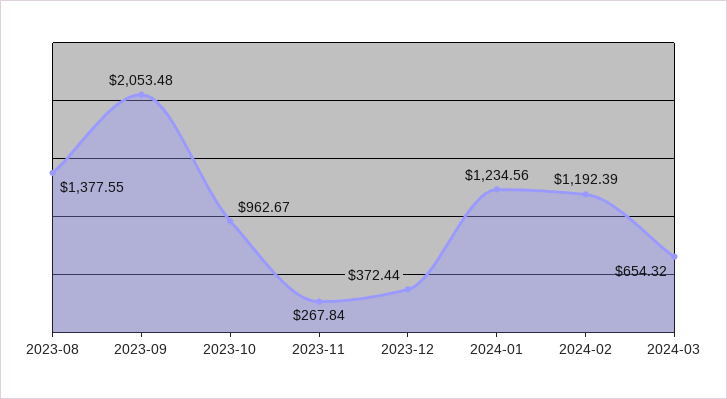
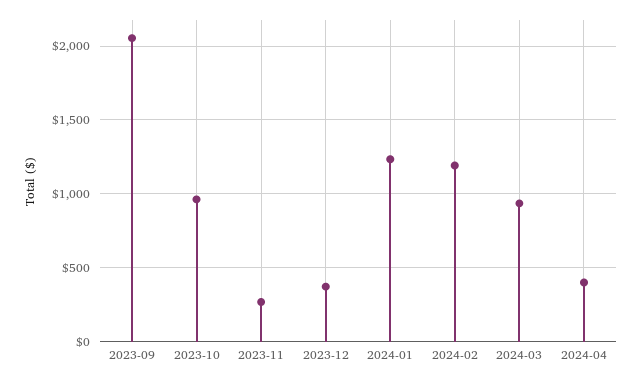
2023-08: 1377.55 -> none
2024-03: 654.32 -> 950
2024-04: none -> 400

